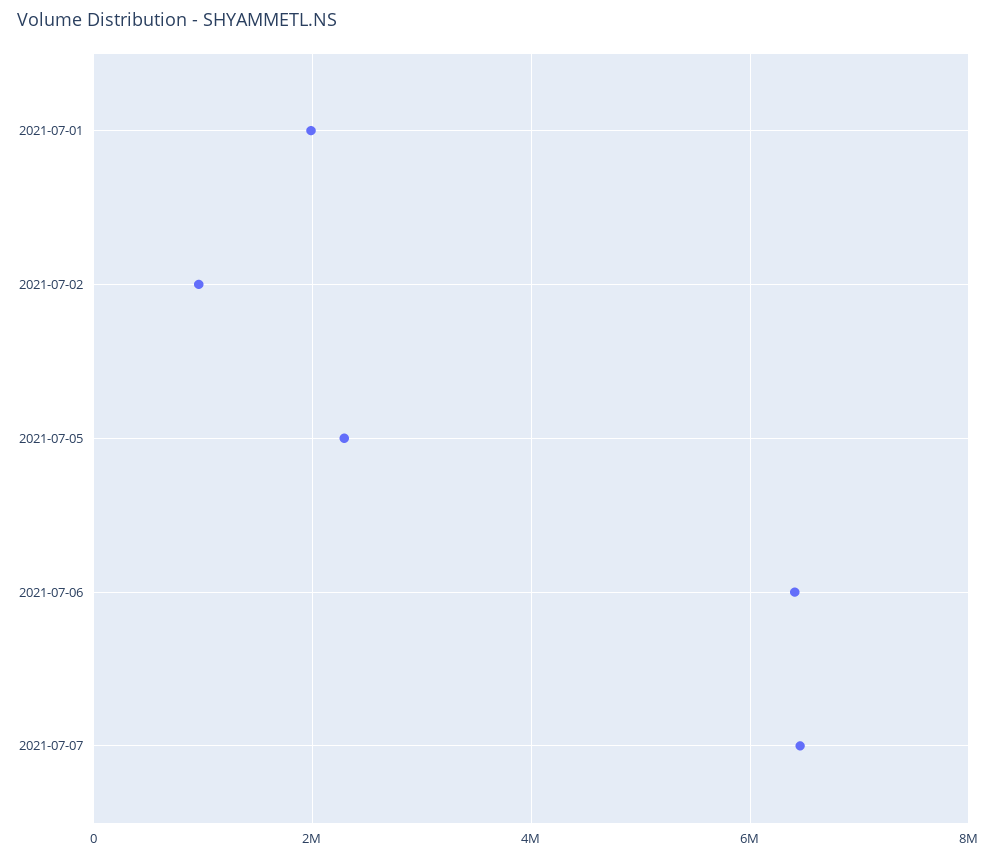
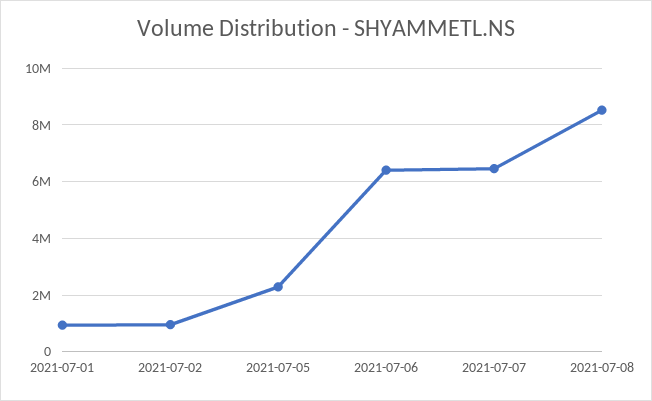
2021-07-01: 2000000 -> 1000000
2021-07-08: none -> 8500000

